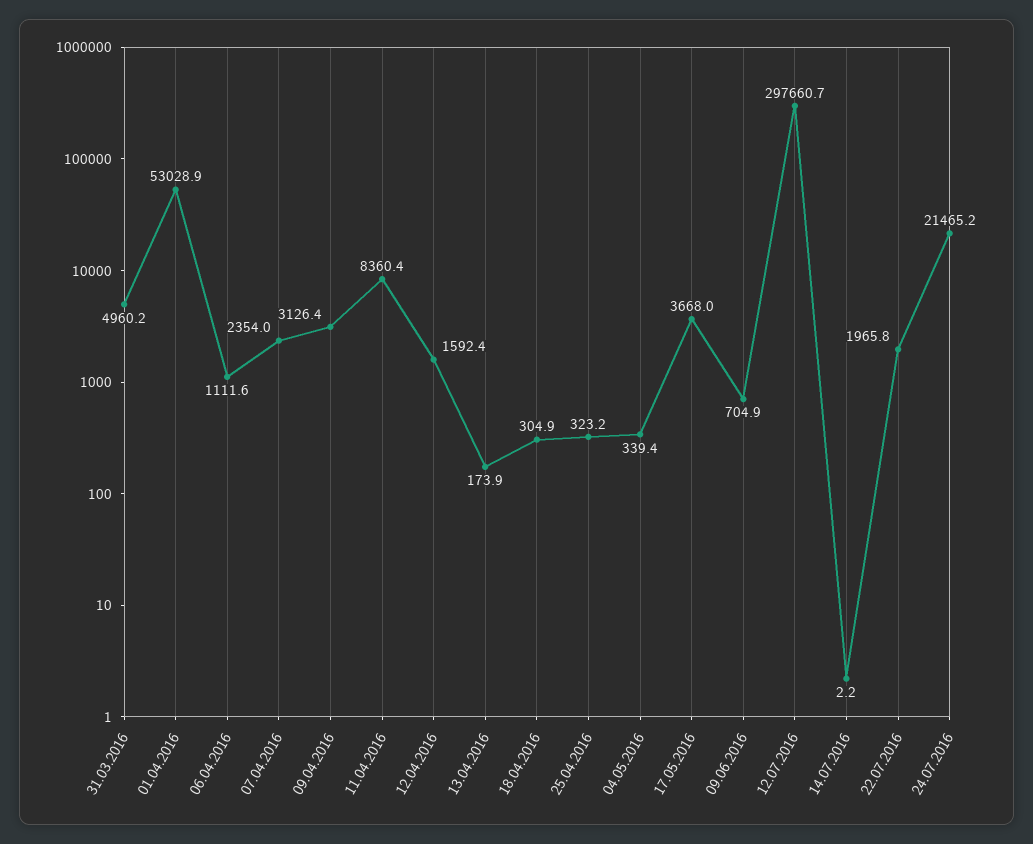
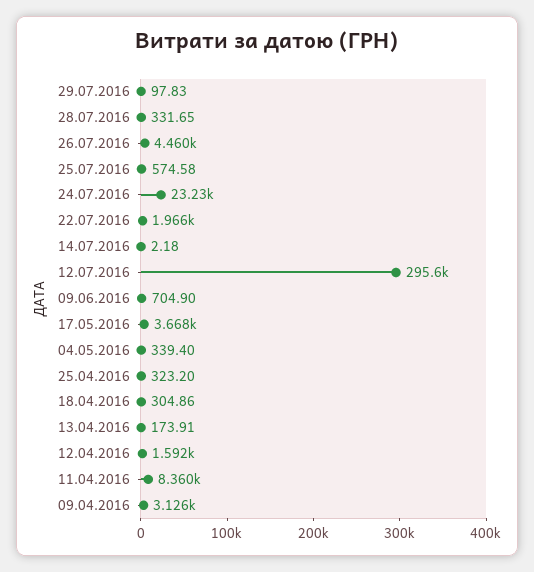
31.03.2016: 4960.2 -> none
01.04.2016: 53028.9 -> none
06.04.2016: 1111.6 -> none
07.04.2016: 2354 -> none
12.07.2016: 297660.7 -> 295600
24.07.2016: 21465.2 -> 23230
29.07.2016: none -> 97.83
28.07.2016: none -> 331.65
26.07.2016: none -> 4460
25.07.2016: none -> 574.58

